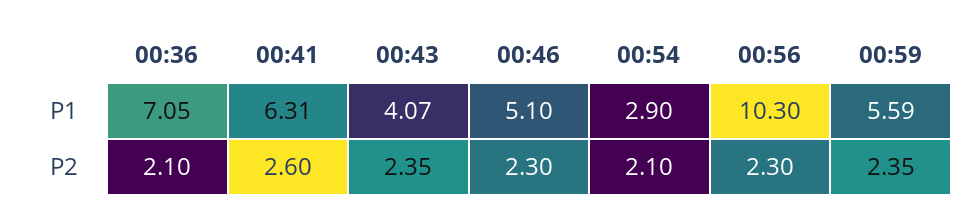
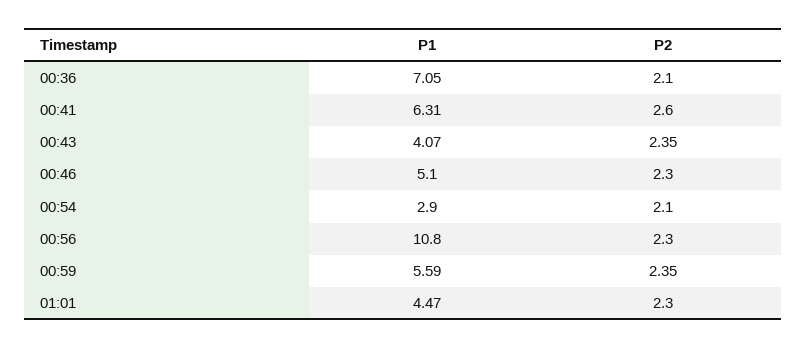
00:56, P1: 10.3 -> 10.8
01:01, P1: none -> 4.47
01:01, P2: none -> 2.3

